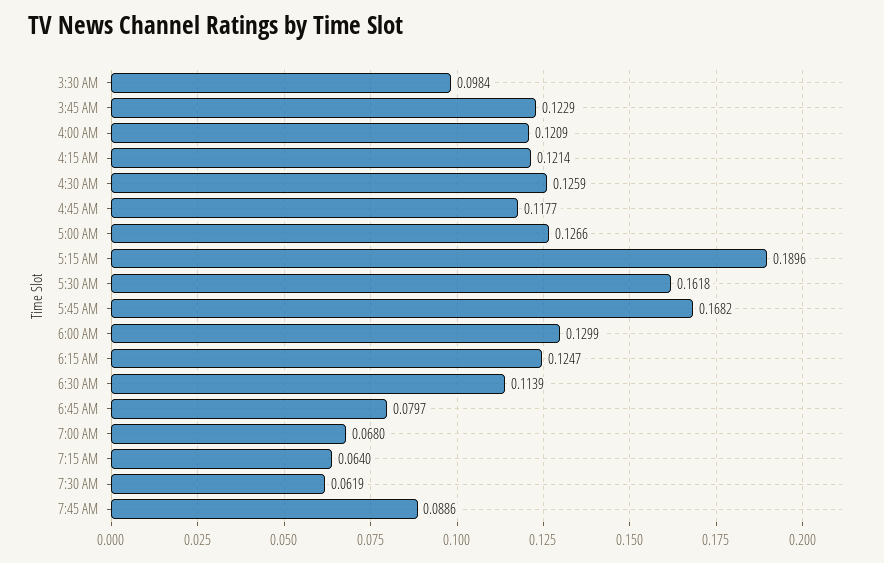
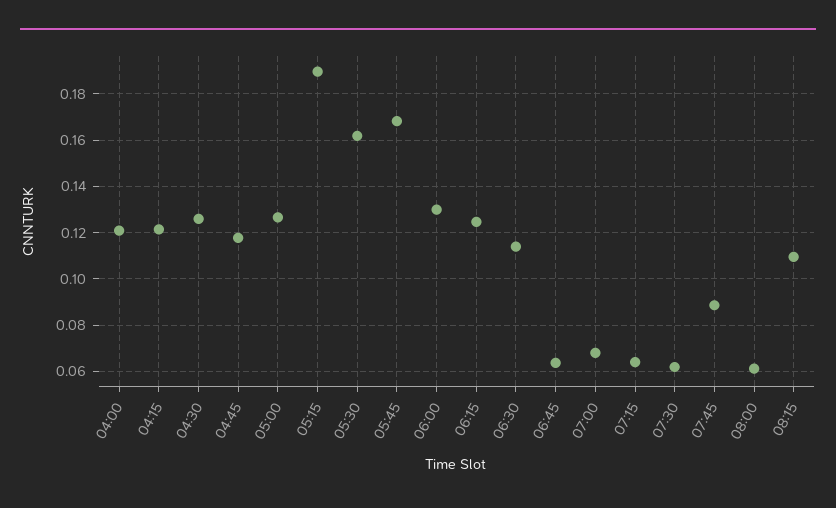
3:30 AM: 0.0984 -> none
3:45 AM: 0.1229 -> none
6:45 AM: 0.0797 -> 0.065
08:00: none -> 0.06
08:15: none -> 0.11

